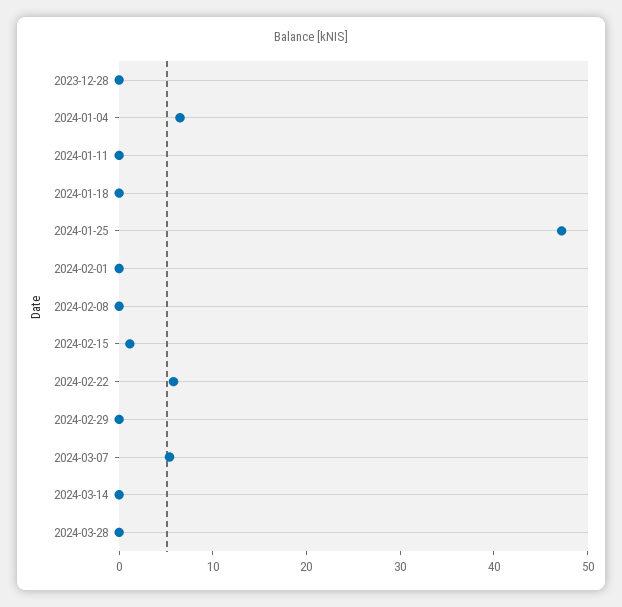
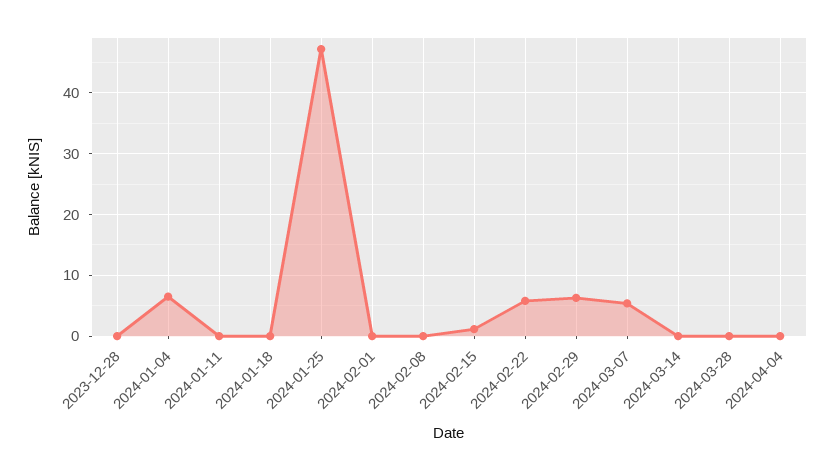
2024-02-29: 0 -> 6
2024-04-04: none -> 0

